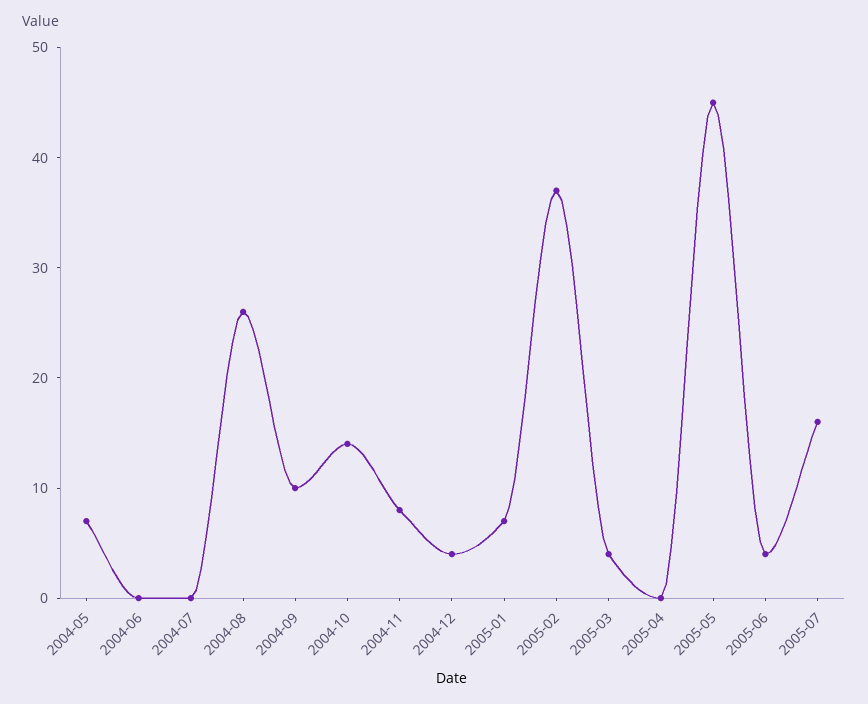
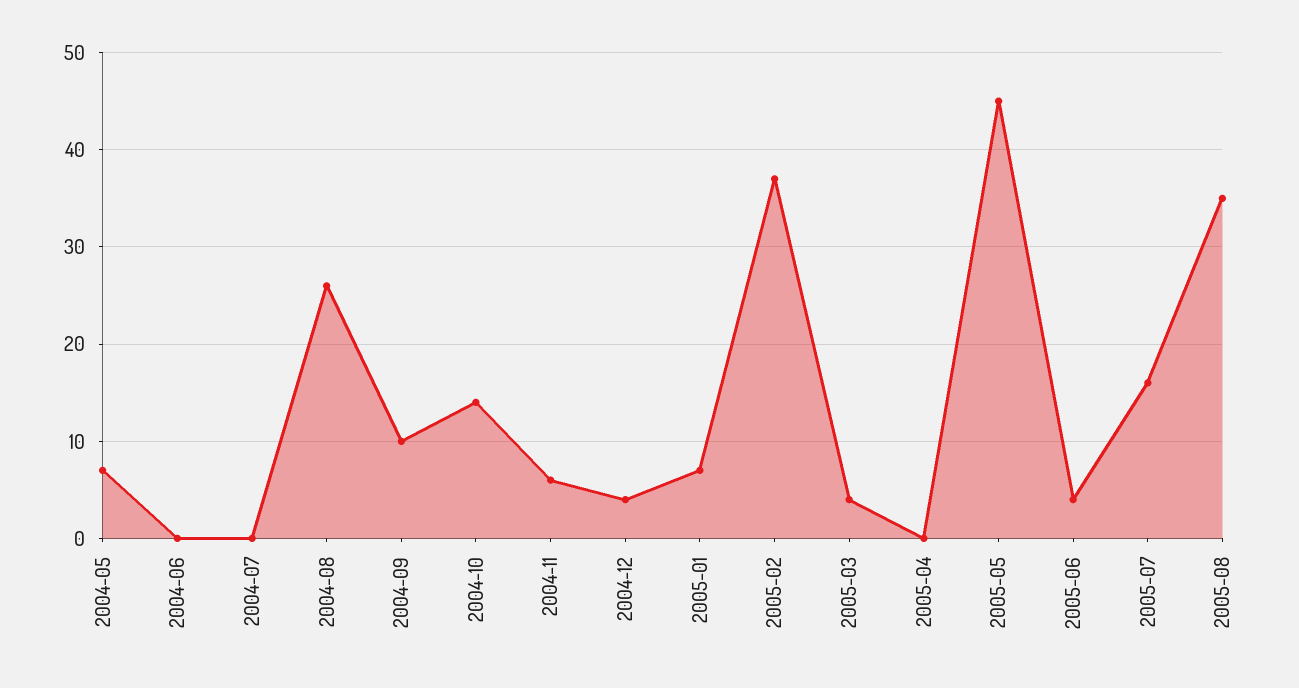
2004-11: 8 -> 6
2005-08: none -> 35

